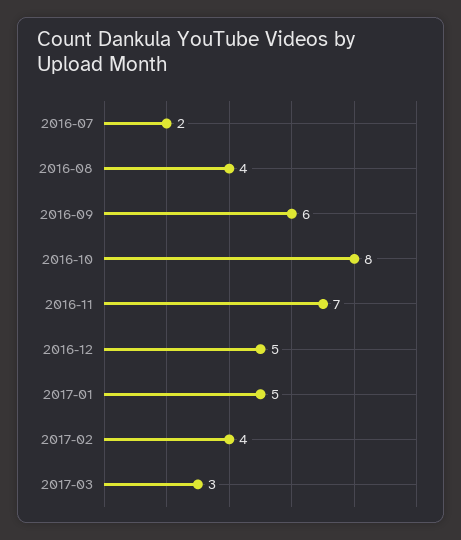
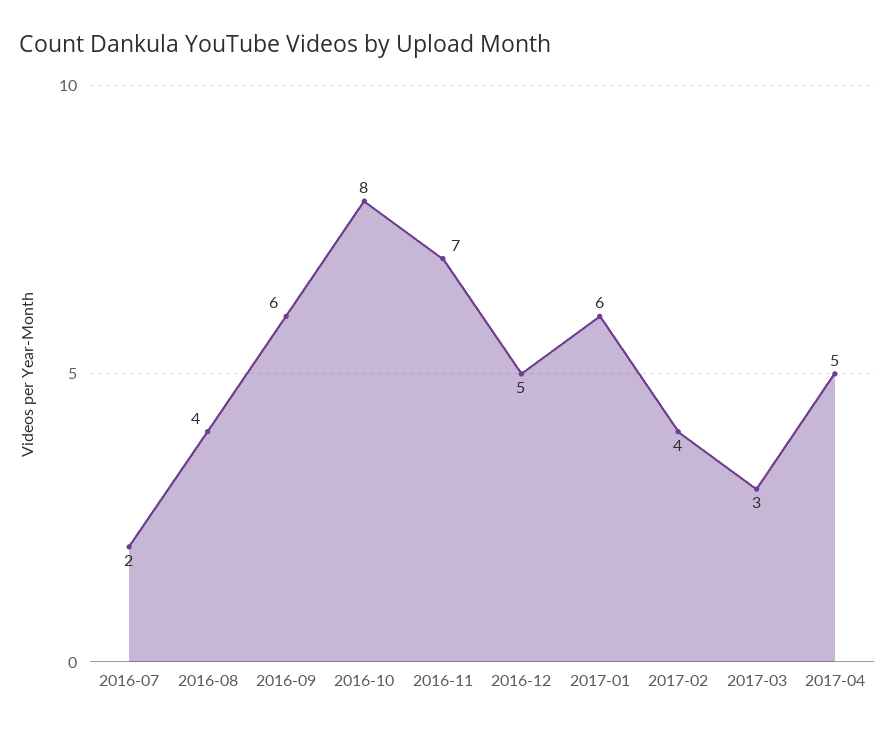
2017-01: 5 -> 6
2017-04: none -> 5

